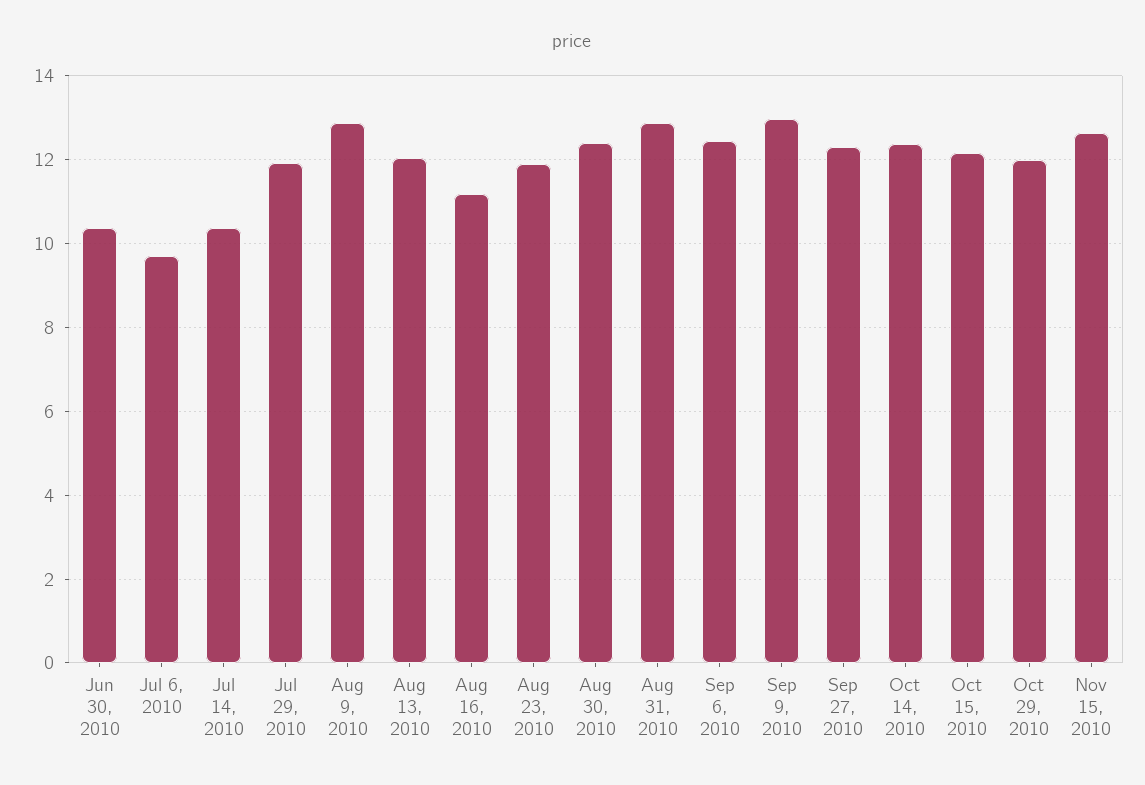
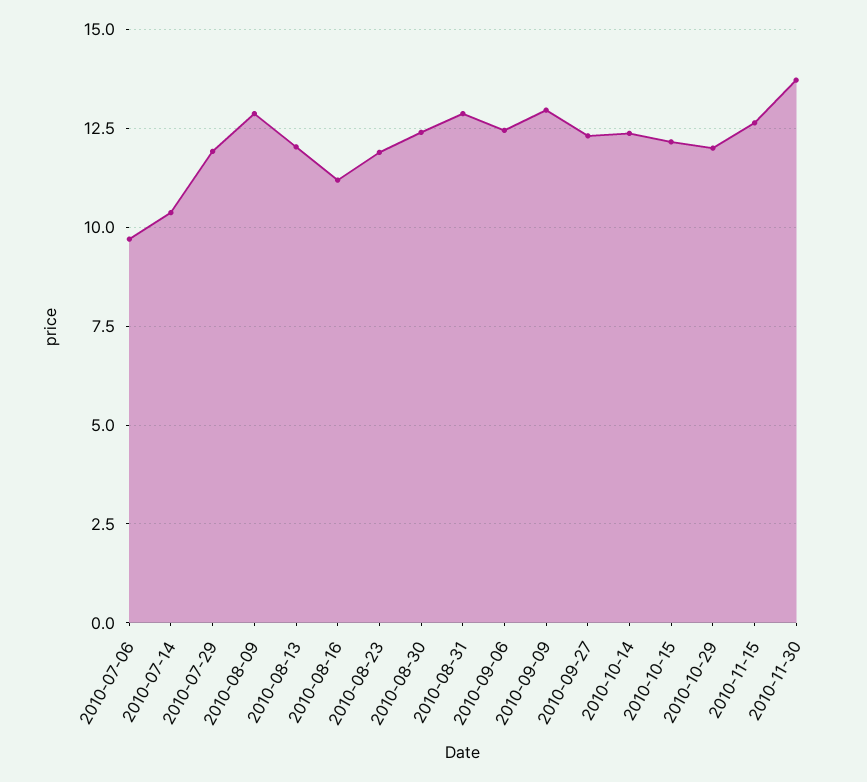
Jun 30, 2010: 10.4 -> none
2010-11-30: none -> 13.75

